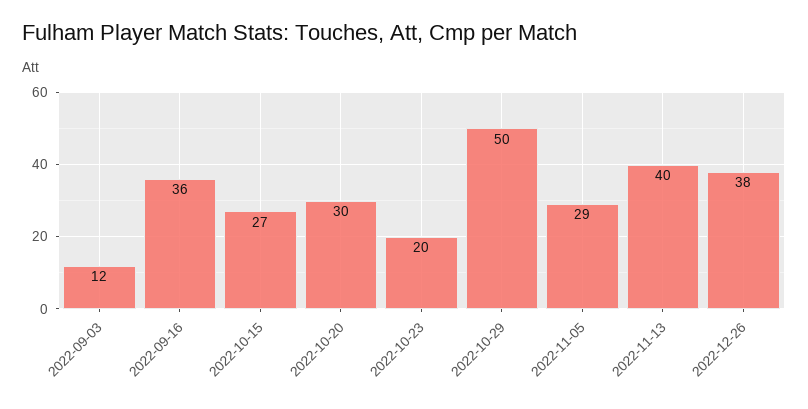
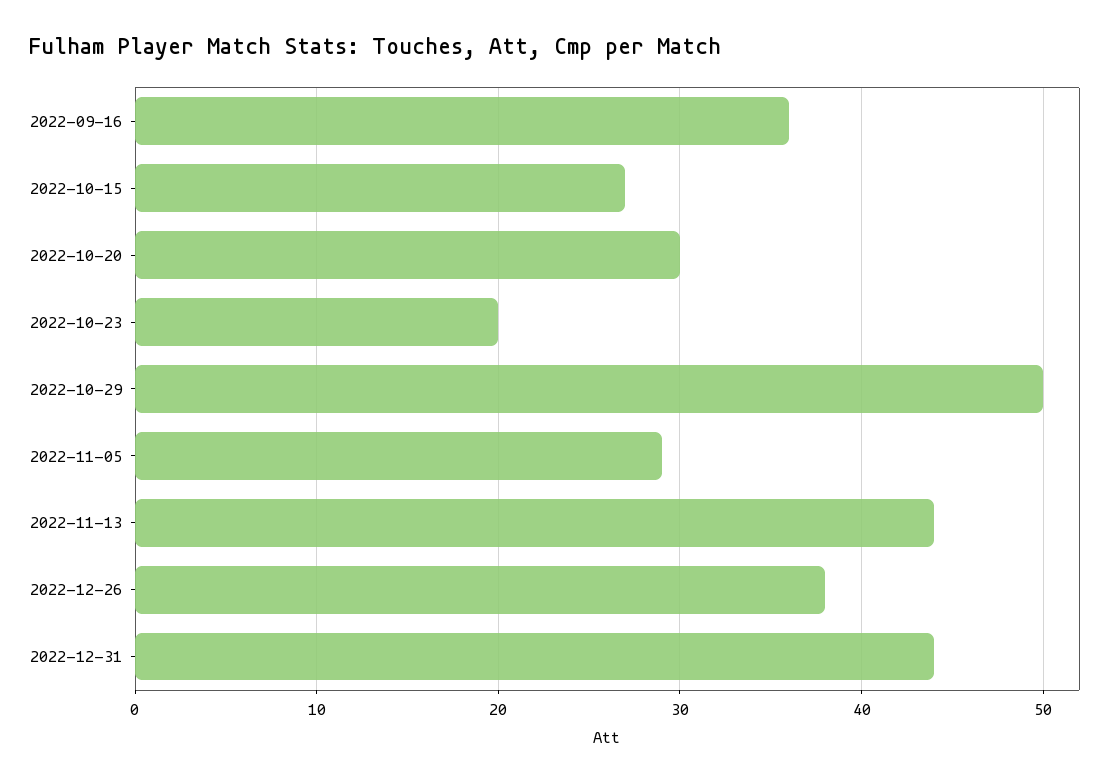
2022-09-03: 12 -> none
2022-11-13: 40 -> 44
2022-12-31: none -> 44

